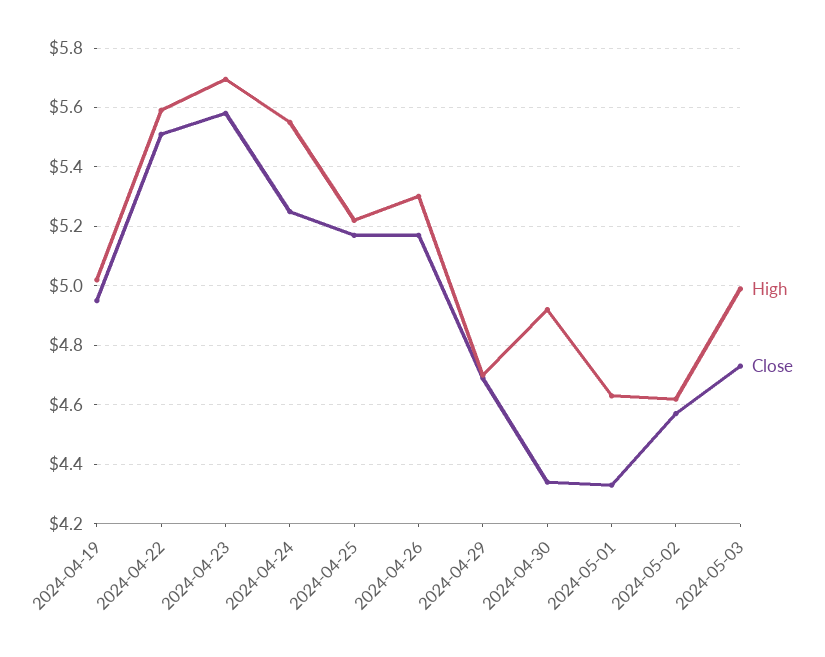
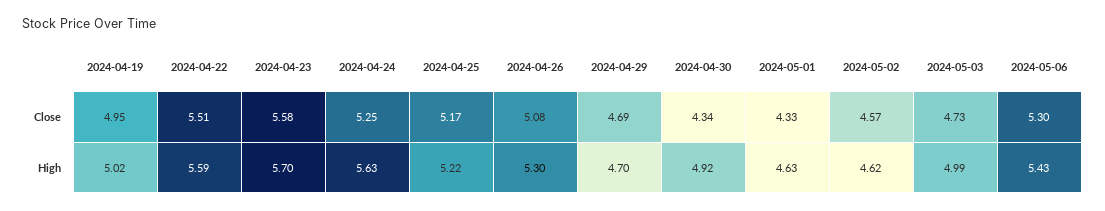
High, 2024-04-24: 5.55 -> 5.63
Close, 2024-04-26: 5.175 -> 5.08
Close, 2024-05-06: none -> 5.3
High, 2024-05-06: none -> 5.43

